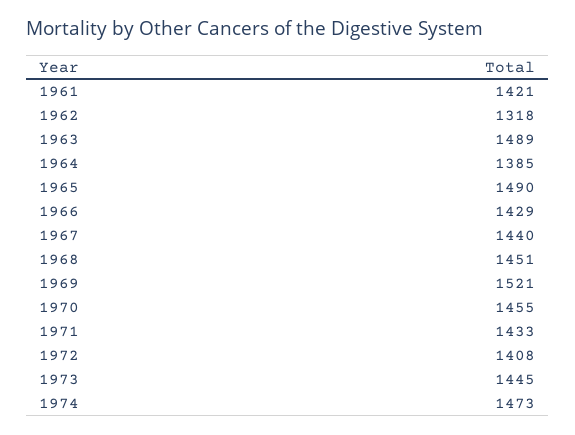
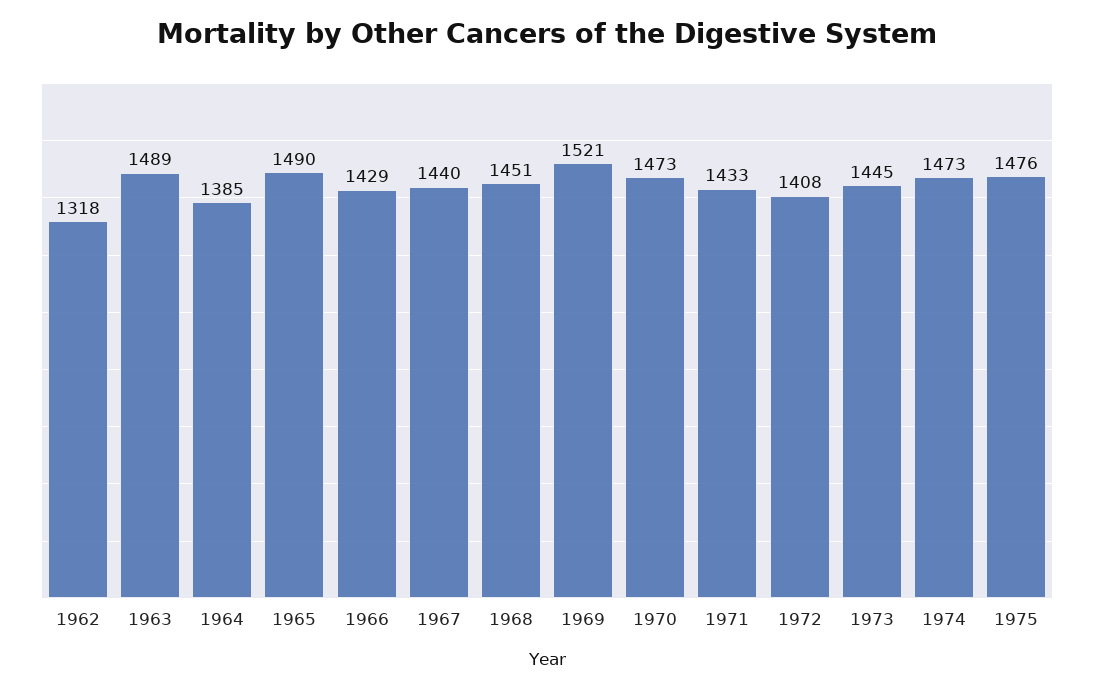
1961: 1421 -> none
1970: 1455 -> 1473
1975: none -> 1476

